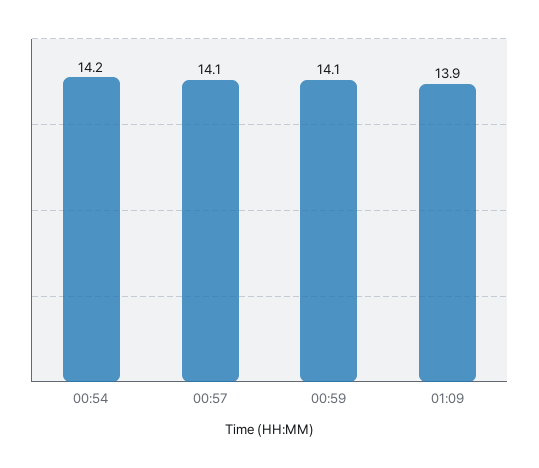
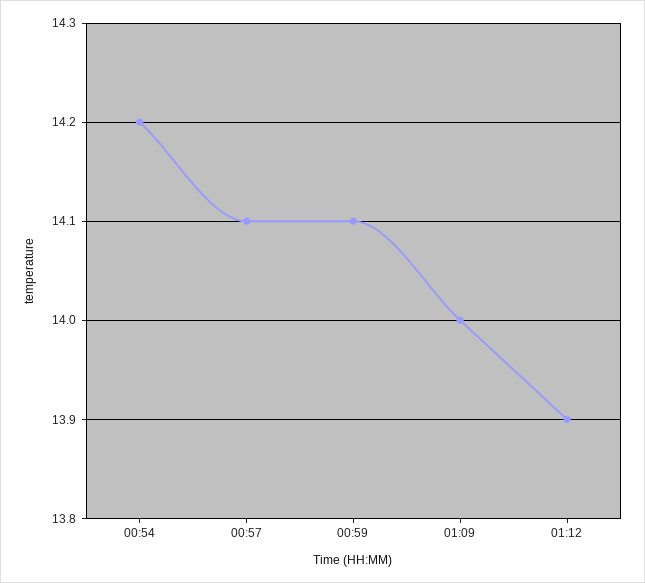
01:09: 13.9 -> 14
01:12: none -> 13.9

